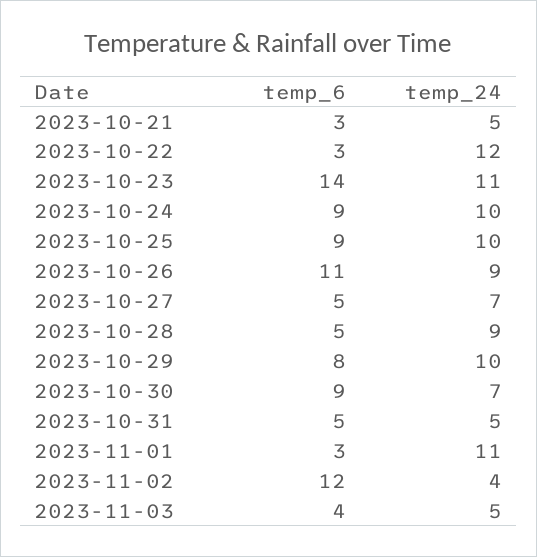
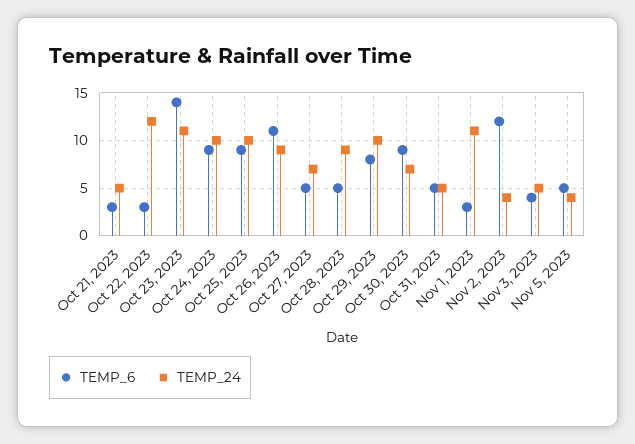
temp_6, Nov 5, 2023: none -> 5
temp_24, Nov 5, 2023: none -> 4

